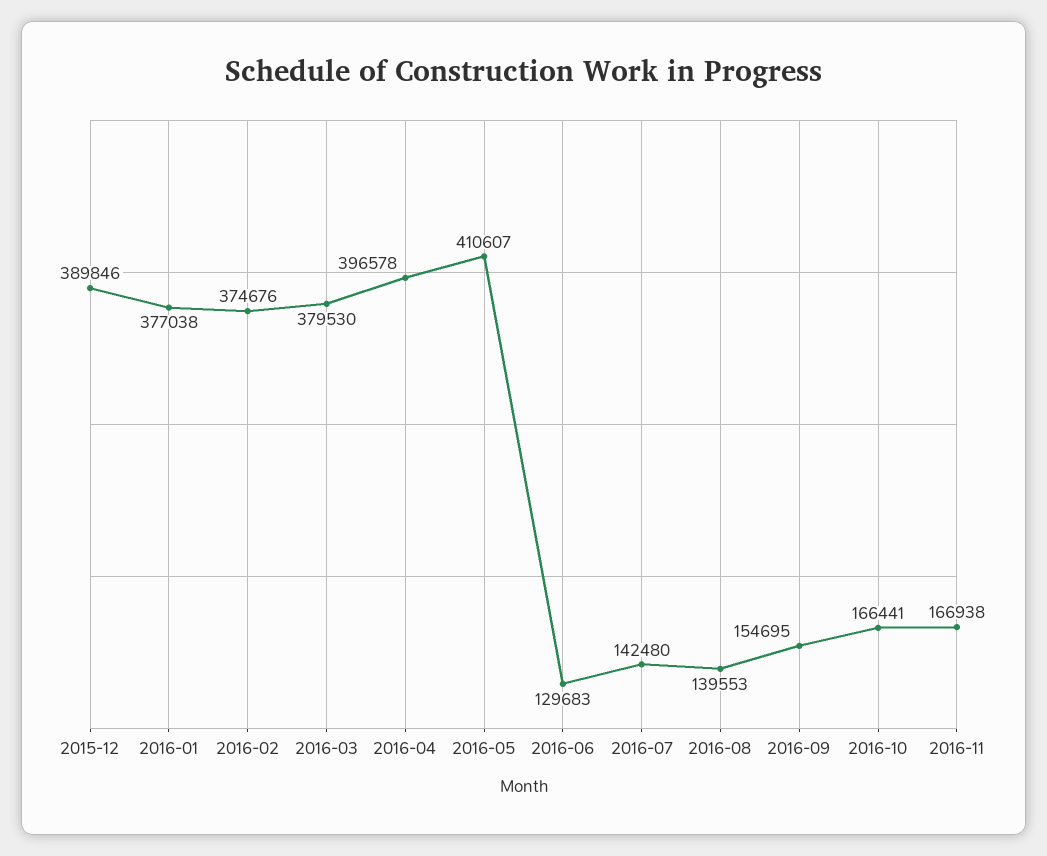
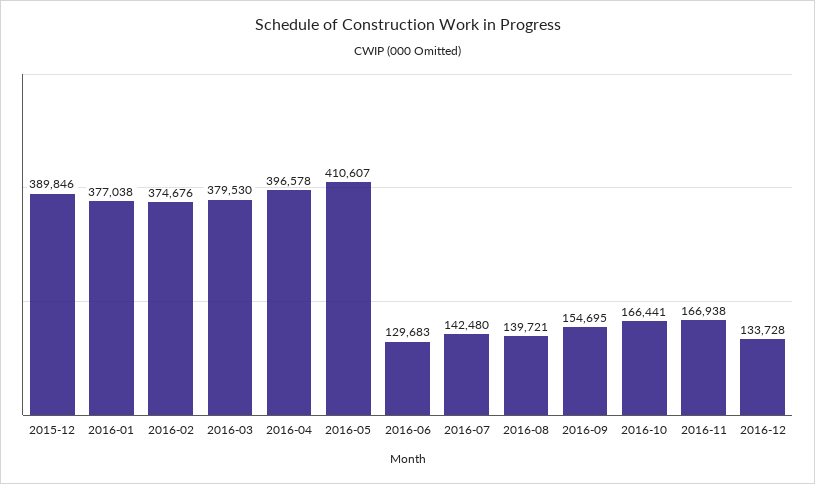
2016-08: 139553 -> 139721
2016-12: none -> 133728

